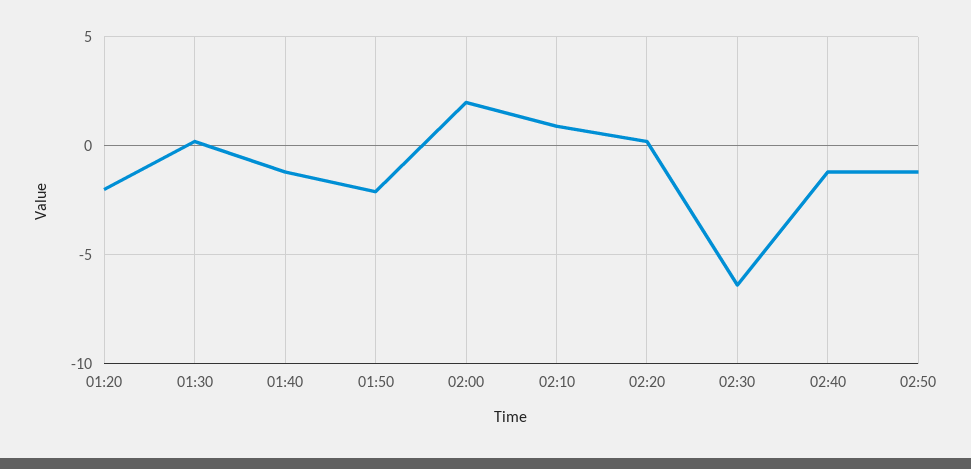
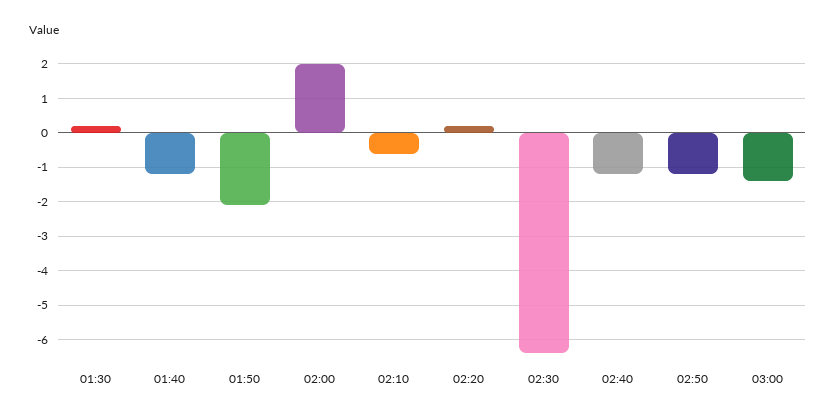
01:20: -2 -> none
02:10: 1 -> -0.5
03:00: none -> -1.5

